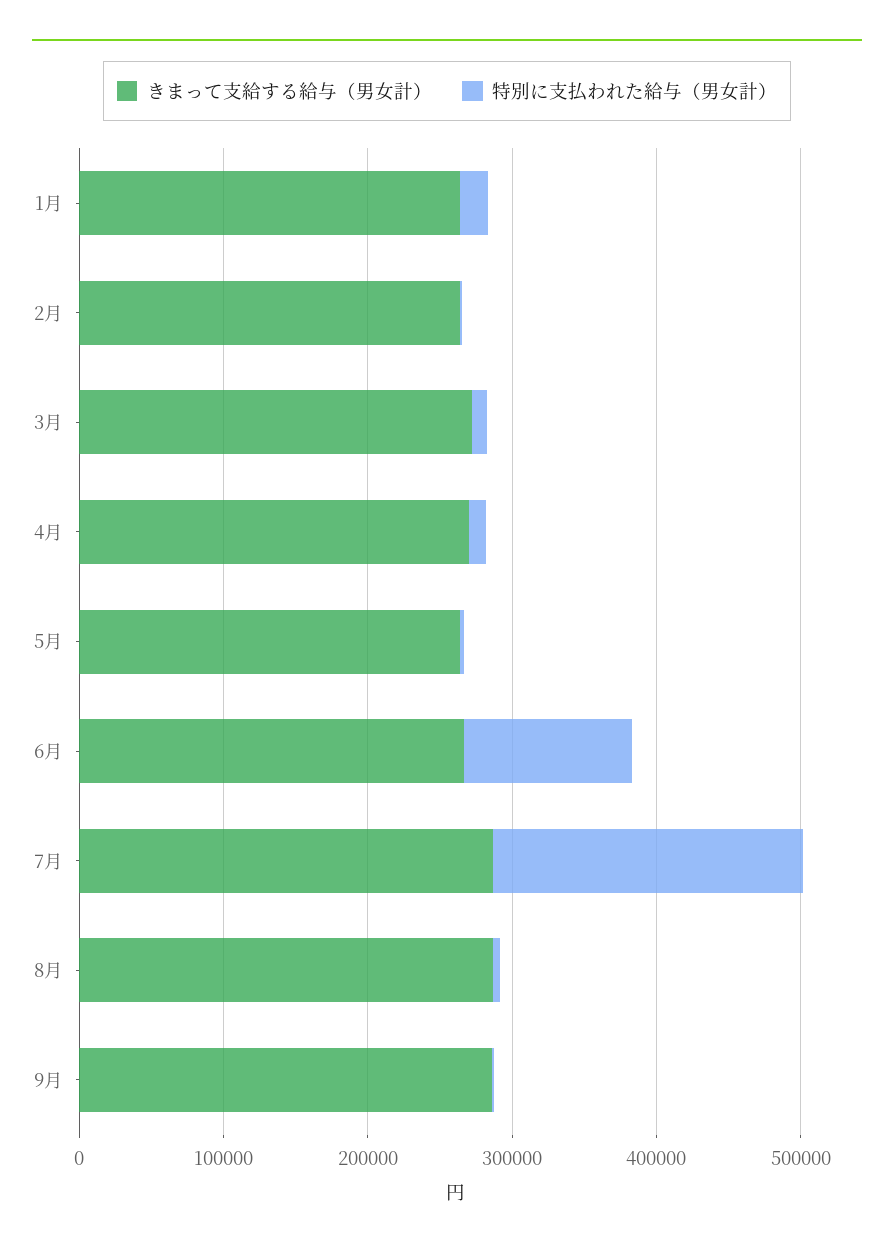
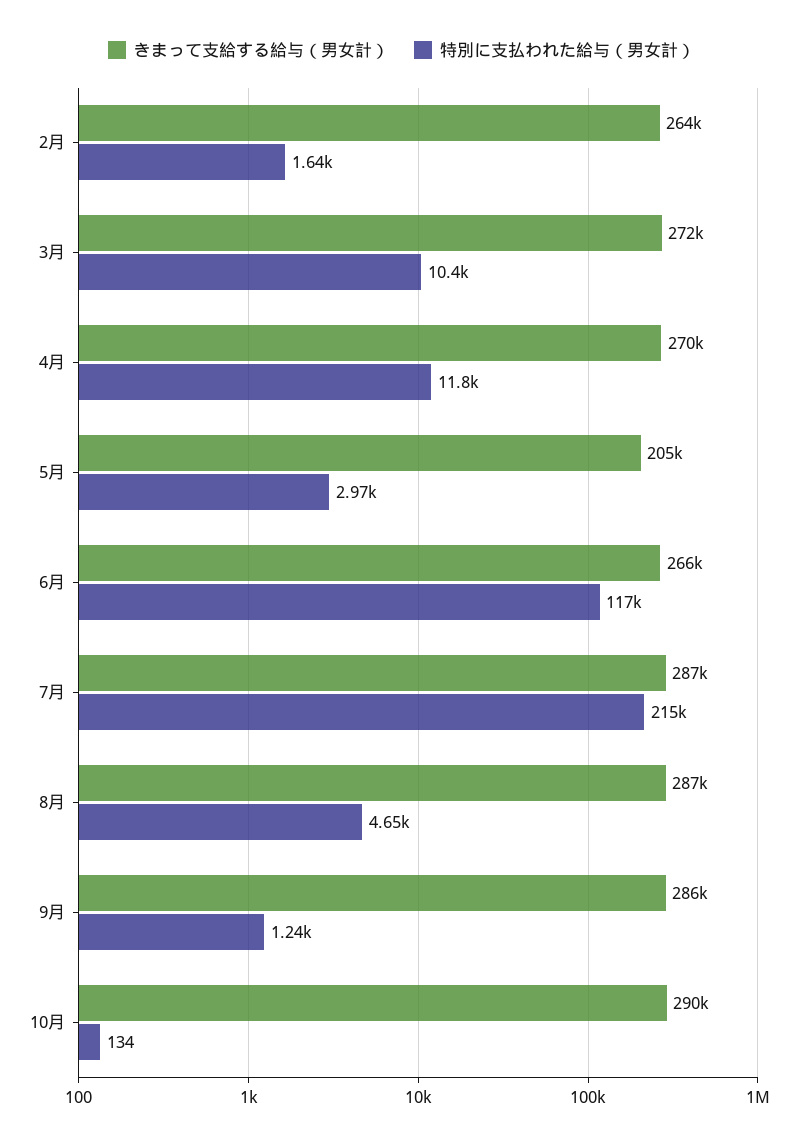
きまって支給する給与（男女計）, 1月: 260000 -> none
特別に支払われた給与（男女計）, 1月: 20000 -> none
きまって支給する給与（男女計）, 5月: 260000 -> 205000
きまって支給する給与（男女計）, 10月: none -> 290000
特別に支払われた給与（男女計）, 10月: none -> 134

